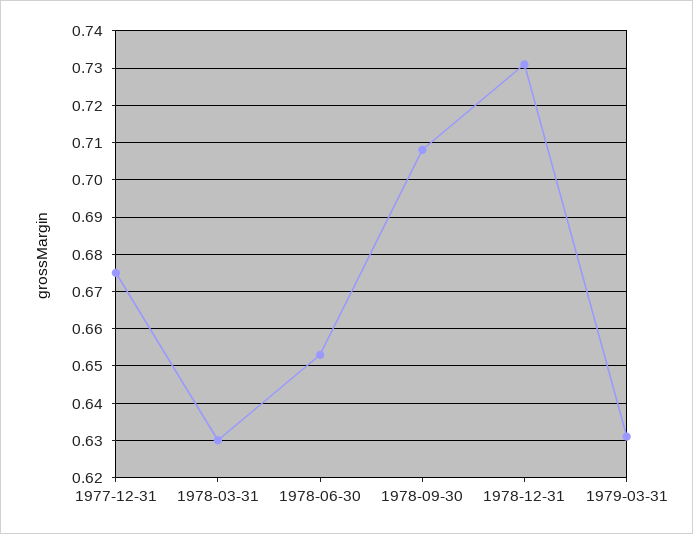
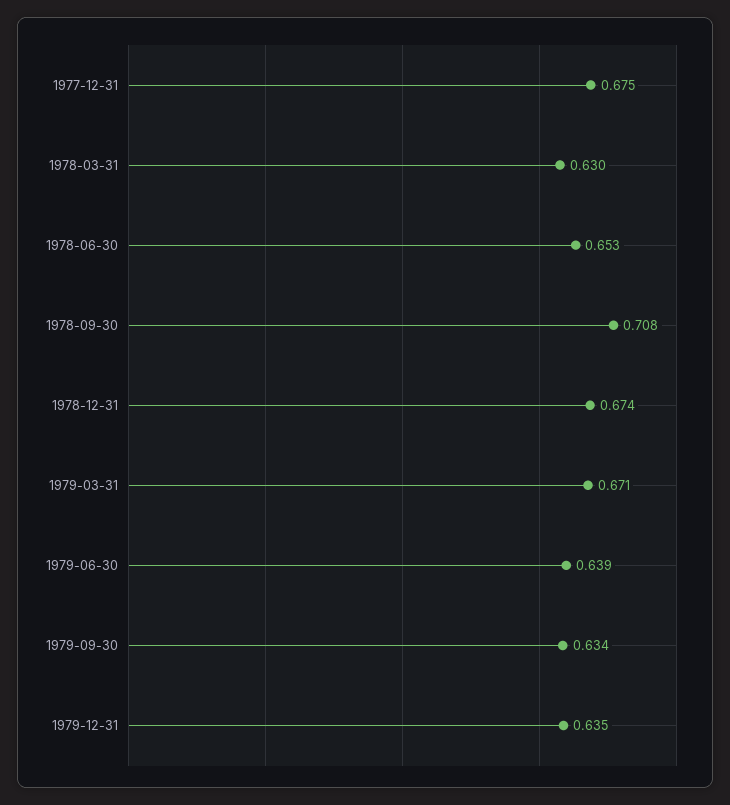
1978-12-31: 0.73 -> 0.674
1979-03-31: 0.63 -> 0.671
1979-06-30: none -> 0.639
1979-09-30: none -> 0.634
1979-12-31: none -> 0.635

